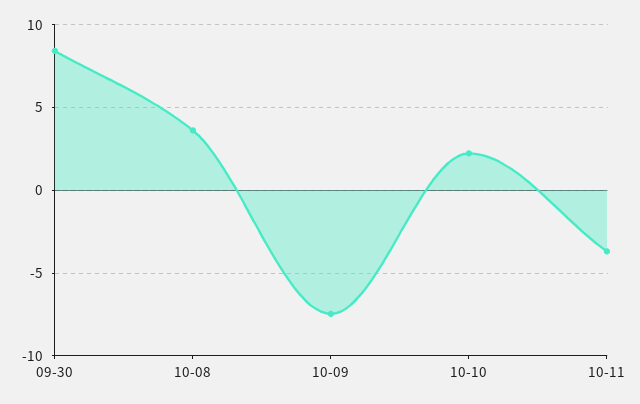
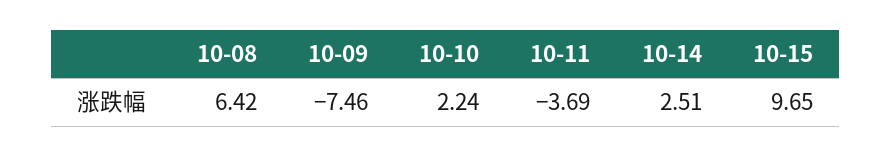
09-30: 8.5 -> none
10-08: 3.5 -> 6.42
10-14: none -> 2.51
10-15: none -> 9.65

